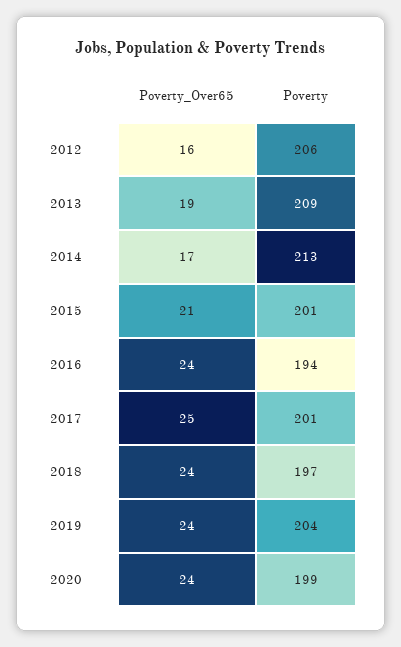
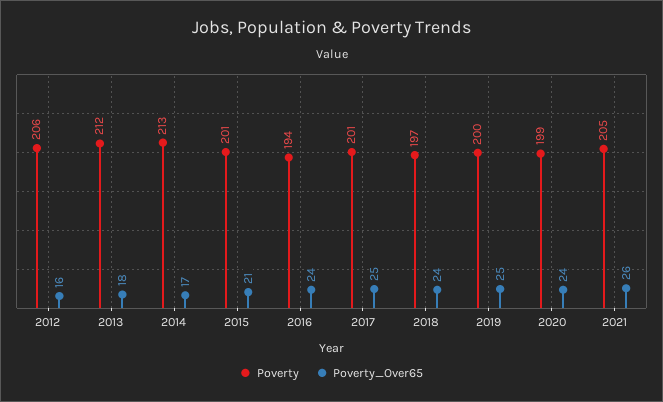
Poverty_Over65, 2013: 19 -> 18
Poverty, 2013: 209 -> 212
Poverty_Over65, 2019: 24 -> 25
Poverty, 2019: 204 -> 200
Poverty, 2021: none -> 205
Poverty_Over65, 2021: none -> 26

